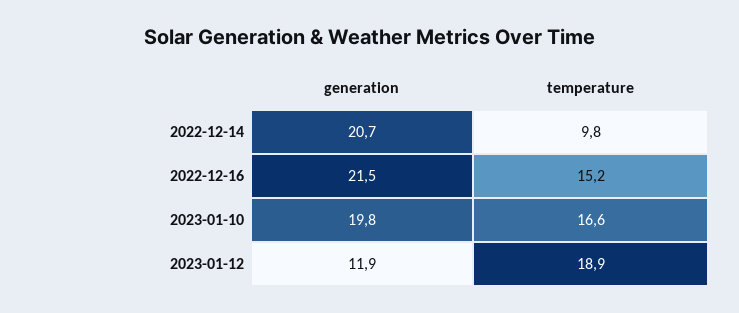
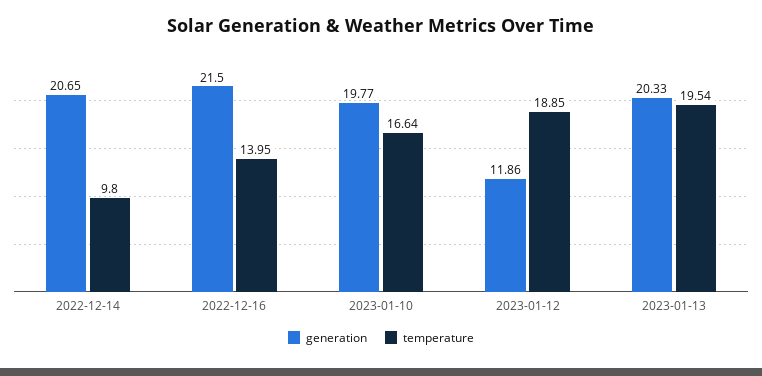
temperature, 2022-12-16: 15.2 -> 13.95
generation, 2023-01-13: none -> 20.33
temperature, 2023-01-13: none -> 19.54

